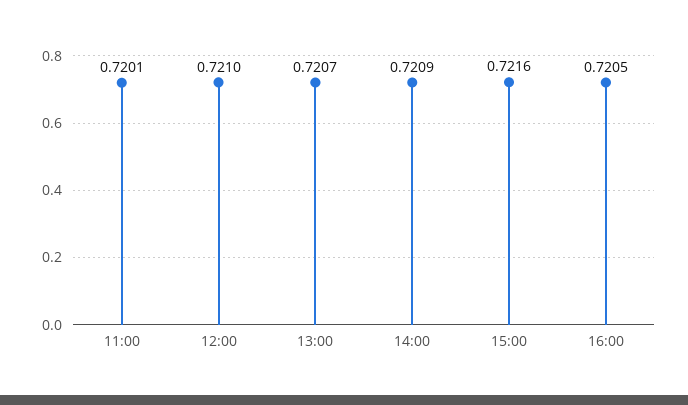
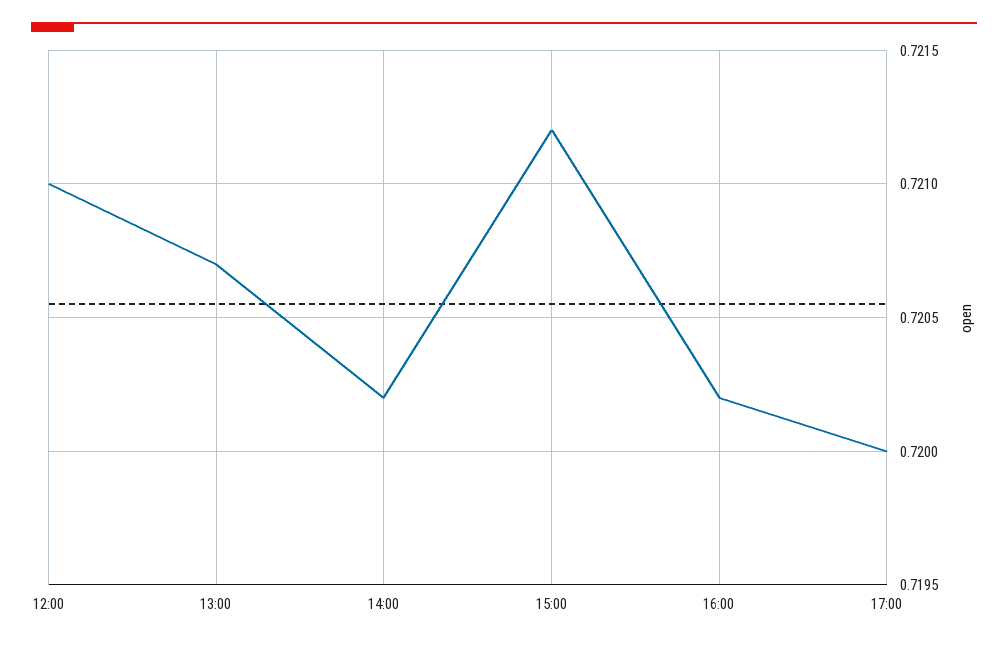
11:00: 0.7201 -> none
14:00: 0.7209 -> 0.7202
15:00: 0.7216 -> 0.7212
16:00: 0.7205 -> 0.7202
17:00: none -> 0.72

